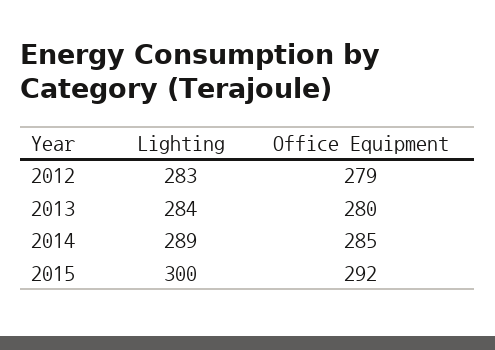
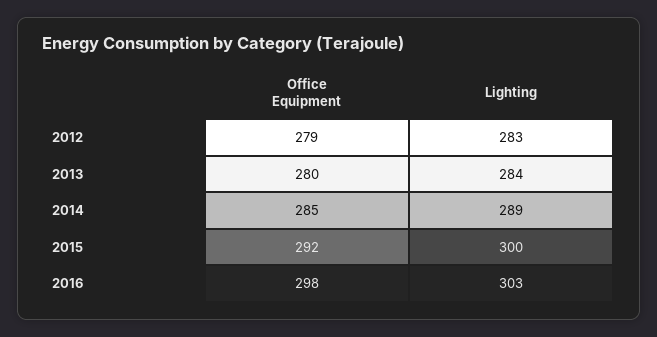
Office Equipment, 2016: none -> 298
Lighting, 2016: none -> 303

